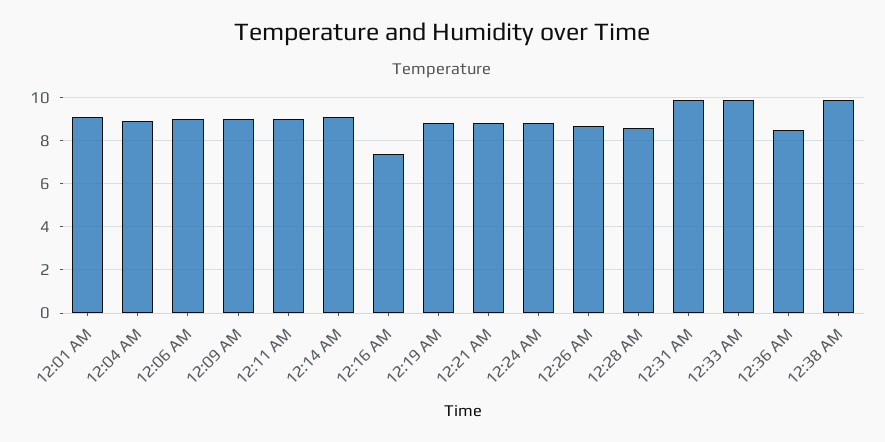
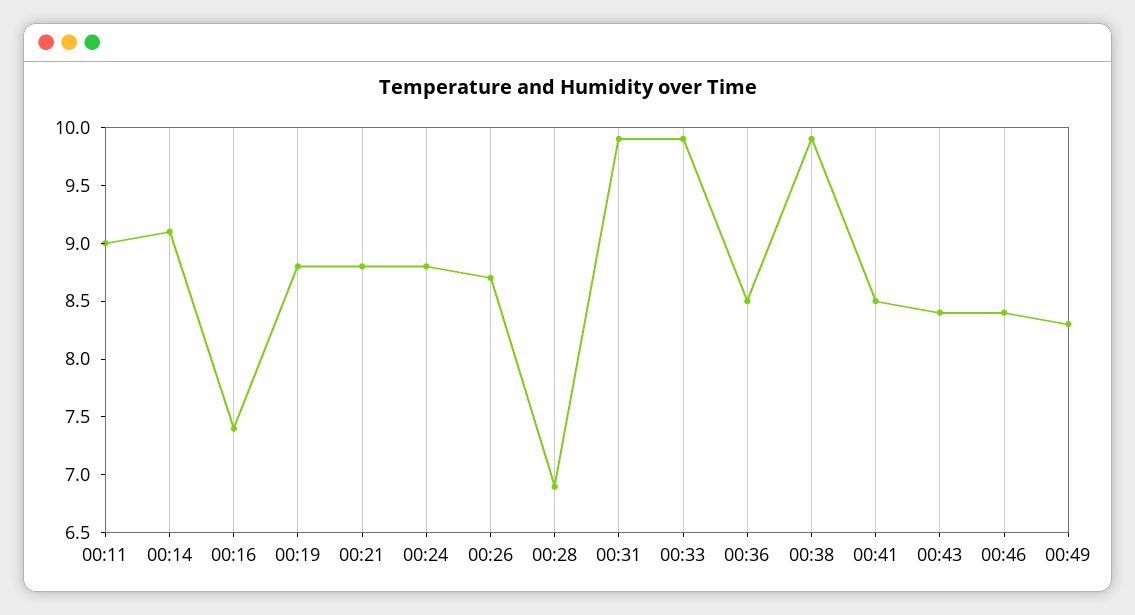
12:01 AM: 9 -> none
12:04 AM: 9 -> none
12:06 AM: 9 -> none
12:09 AM: 9 -> none
12:28 AM: 8.5 -> 6.9
00:41: none -> 8.5
00:43: none -> 8.4
00:46: none -> 8.4
00:49: none -> 8.3

